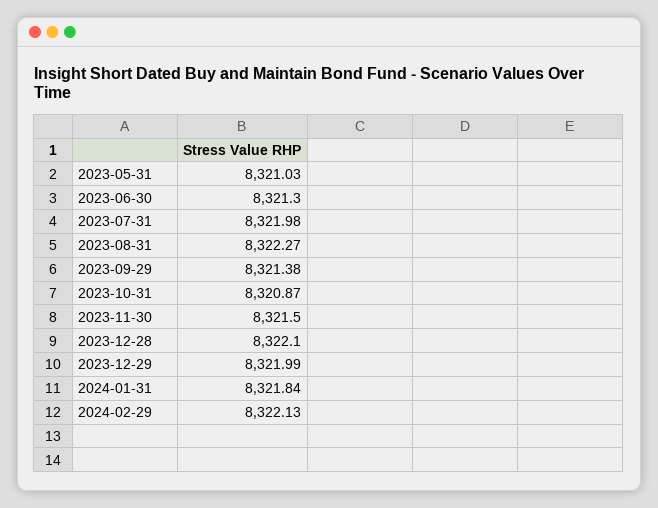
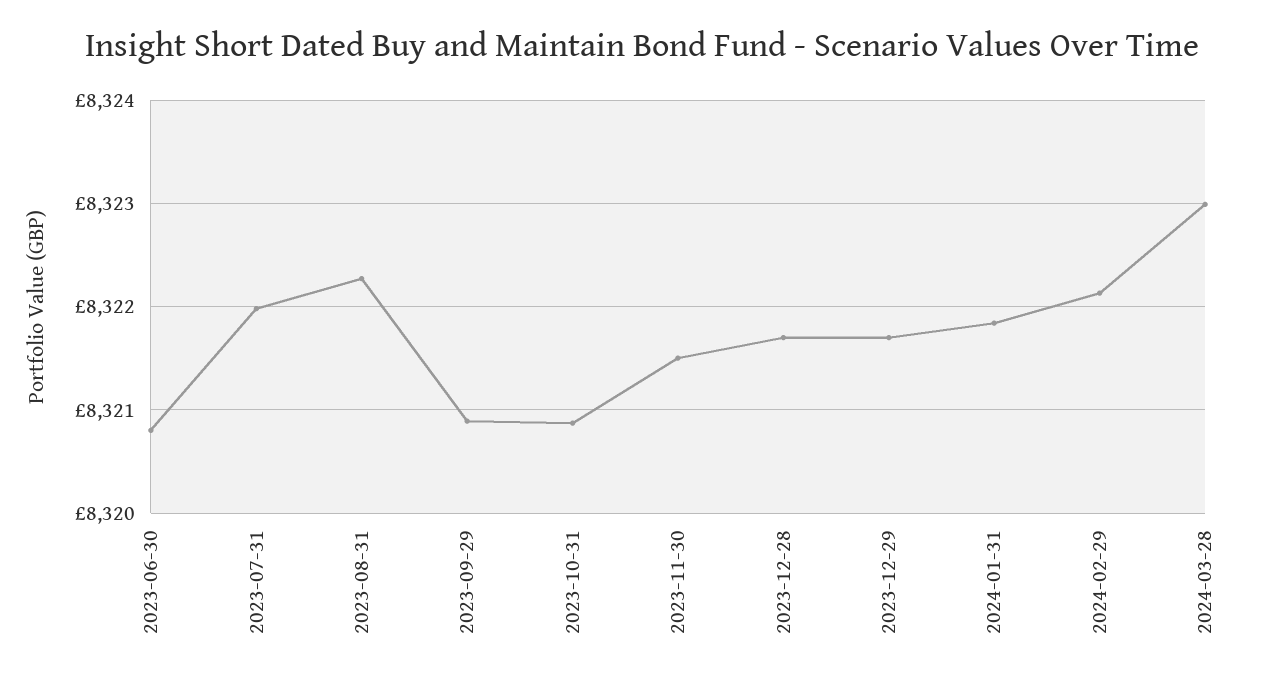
2023-05-31: 8321.03 -> none
2023-06-30: 8321.3 -> 8320.8
2023-09-29: 8321.38 -> 8320.9
2023-12-28: 8322.1 -> 8321.7
2023-12-29: 8321.99 -> 8321.7
2024-03-28: none -> 8323

